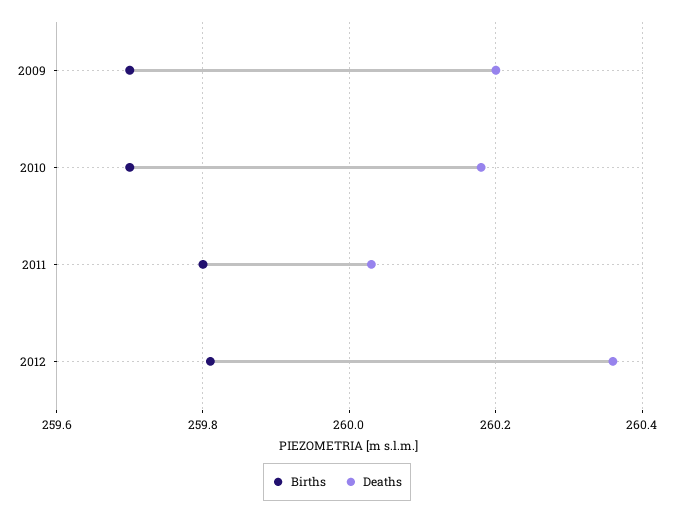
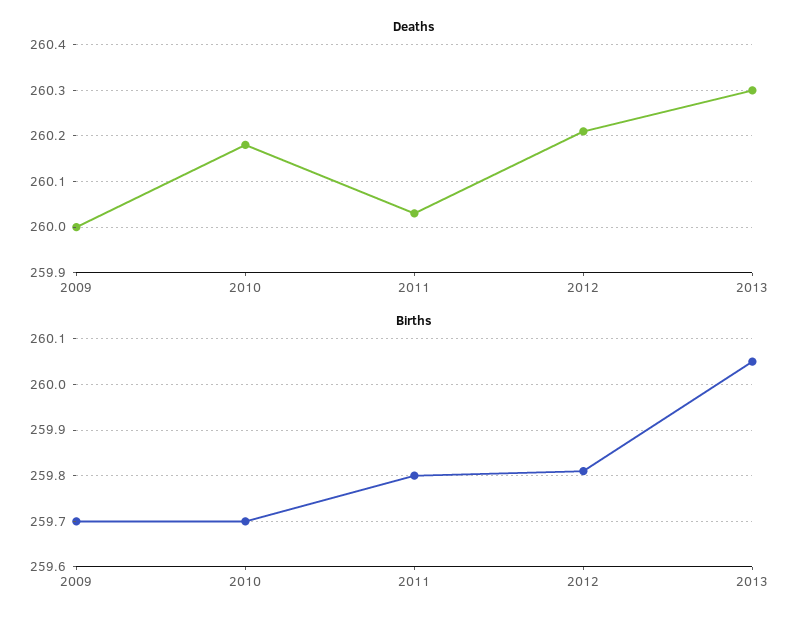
Deaths, 2009: 260.2 -> 260
Deaths, 2012: 260.35 -> 260.2
Deaths, 2013: none -> 260.3
Births, 2013: none -> 260.05

